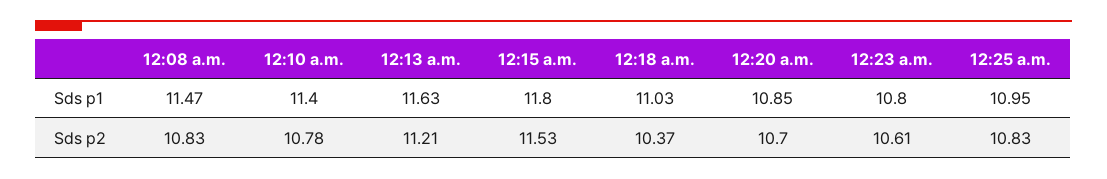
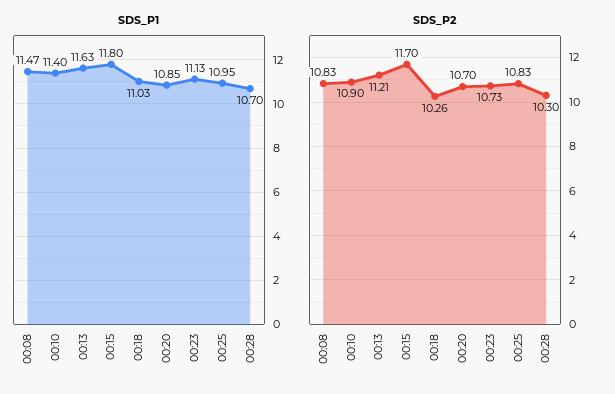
Sds p1, 12:23 a.m.: 10.8 -> 11.13
Sds p2, 12:10 a.m.: 10.78 -> 10.9
Sds p2, 12:15 a.m.: 11.53 -> 11.7
Sds p2, 12:18 a.m.: 10.37 -> 10.26
Sds p2, 12:23 a.m.: 10.61 -> 10.73
Sds p1, 00:28: none -> 10.7
Sds p2, 00:28: none -> 10.3

